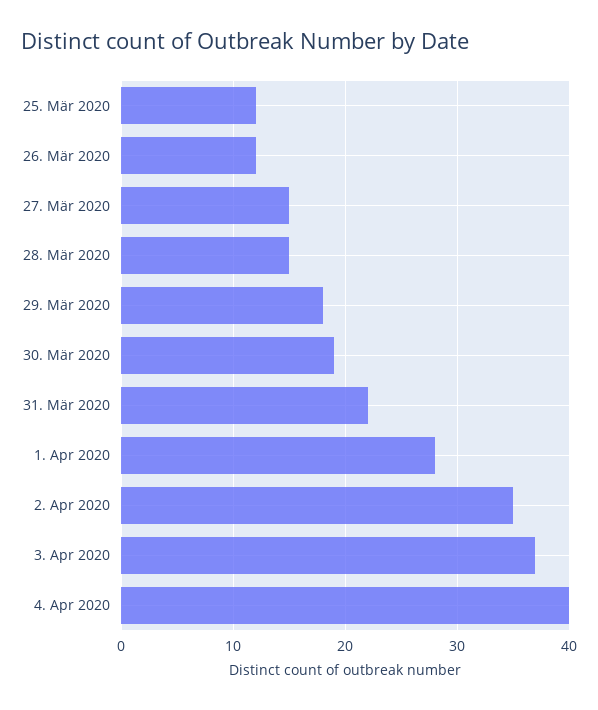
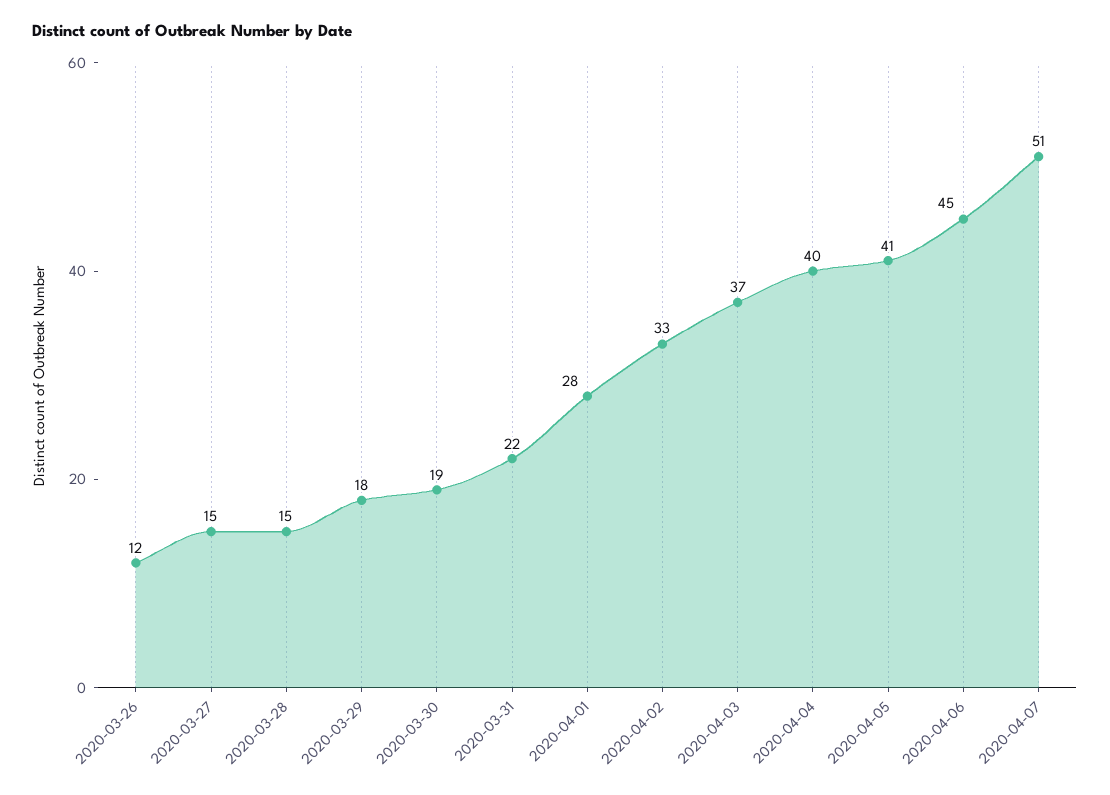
25. Mär 2020: 12 -> none
2. Apr 2020: 35 -> 33
2020-04-05: none -> 41
2020-04-06: none -> 45
2020-04-07: none -> 51

